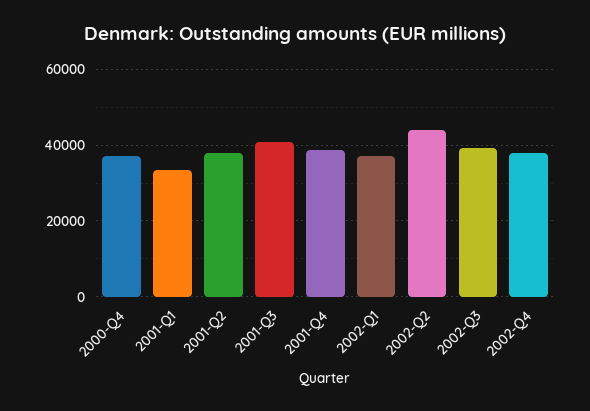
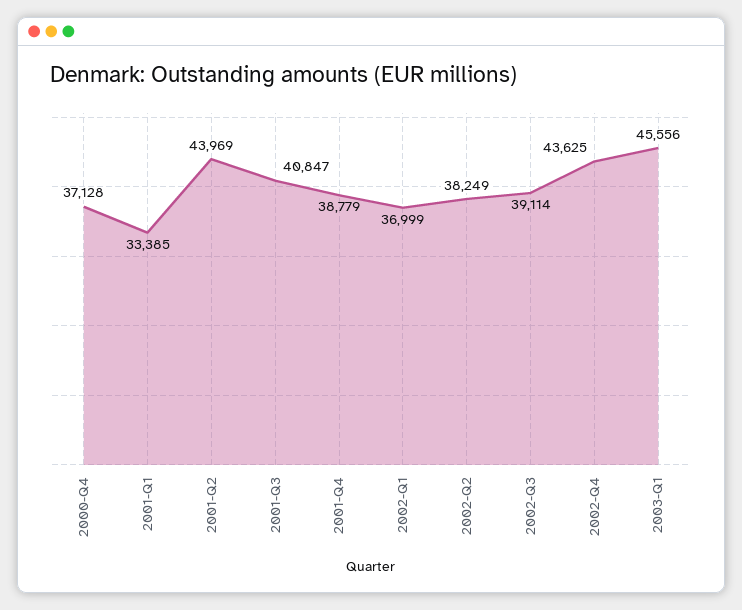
2001-Q2: 38000 -> 43969
2002-Q2: 44000 -> 38249
2002-Q4: 38000 -> 43625
2003-Q1: none -> 45556

